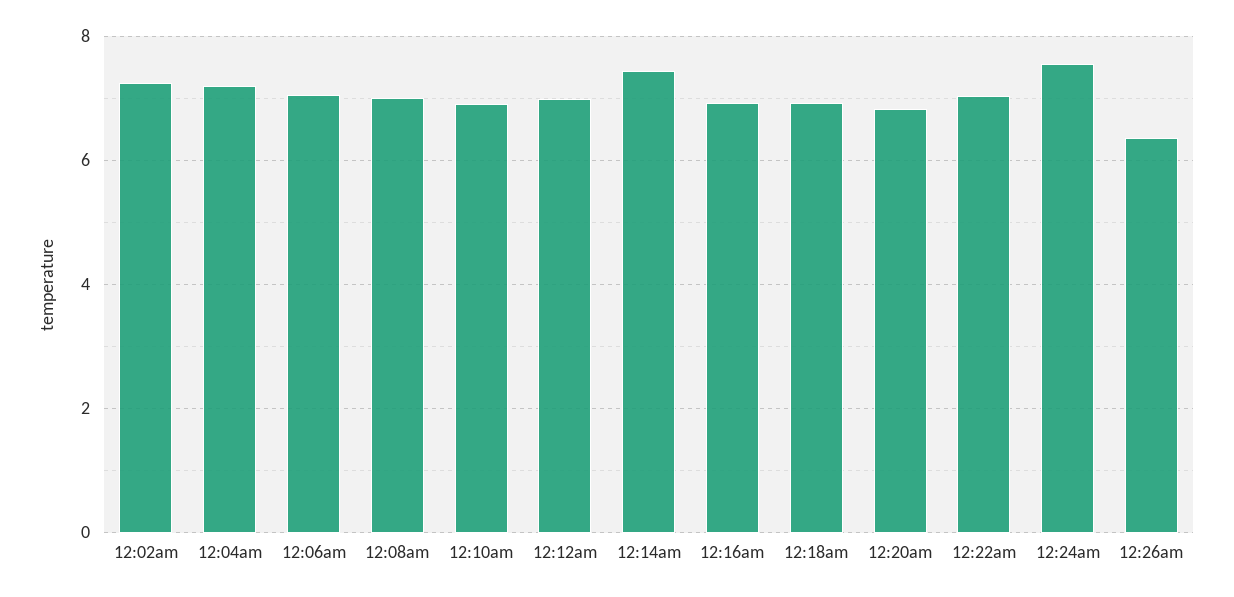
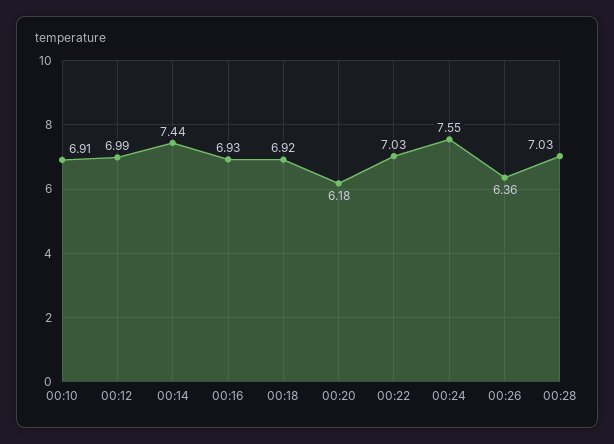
12:02am: 7.2 -> none
12:04am: 7.2 -> none
12:06am: 7 -> none
12:08am: 7 -> none
12:20am: 6.8 -> 6.18
00:28: none -> 7.03

